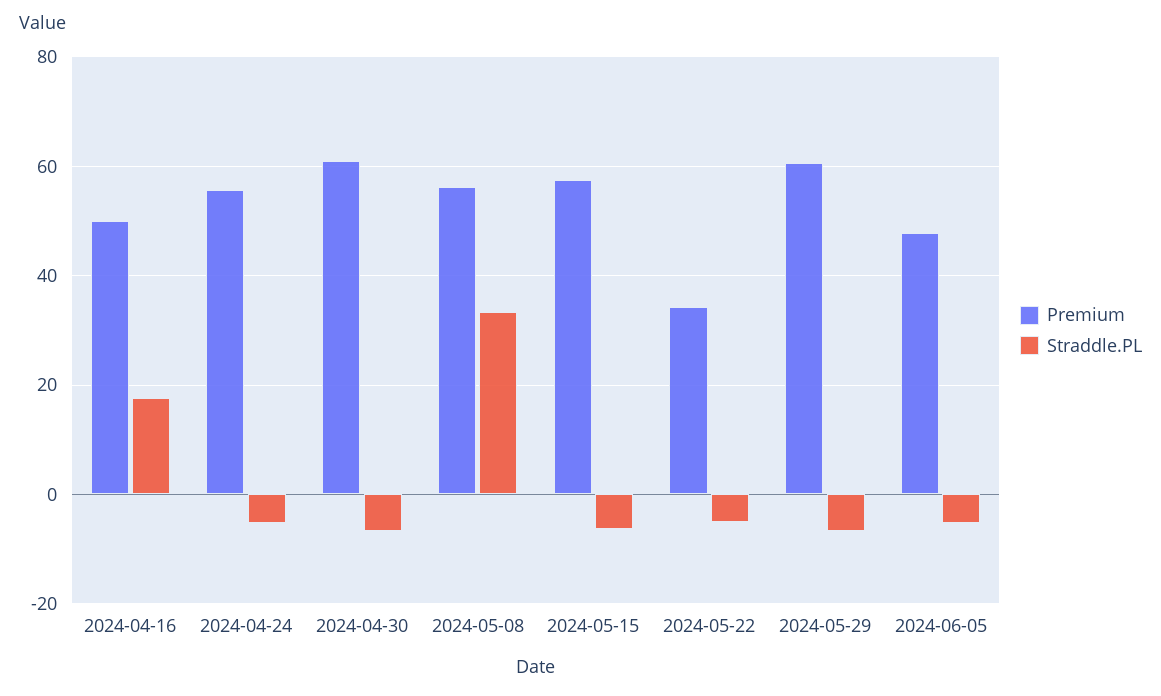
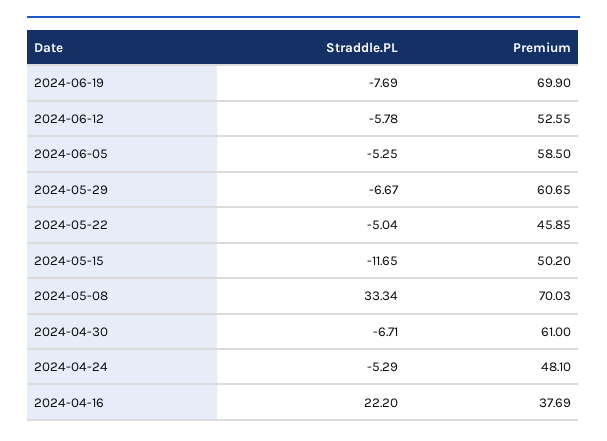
Premium, 2024-04-16: 50 -> 37.69
Straddle.PL, 2024-04-16: 18 -> 22.2
Premium, 2024-04-24: 56 -> 48.1
Premium, 2024-05-08: 56 -> 70.03
Premium, 2024-05-15: 58 -> 50.2
Straddle.PL, 2024-05-15: -6 -> -11.65
Premium, 2024-05-22: 34 -> 45.85
Premium, 2024-06-05: 48 -> 58.5
Straddle.PL, 2024-06-19: none -> -7.69
Premium, 2024-06-19: none -> 69.9
Straddle.PL, 2024-06-12: none -> -5.78
Premium, 2024-06-12: none -> 52.55

